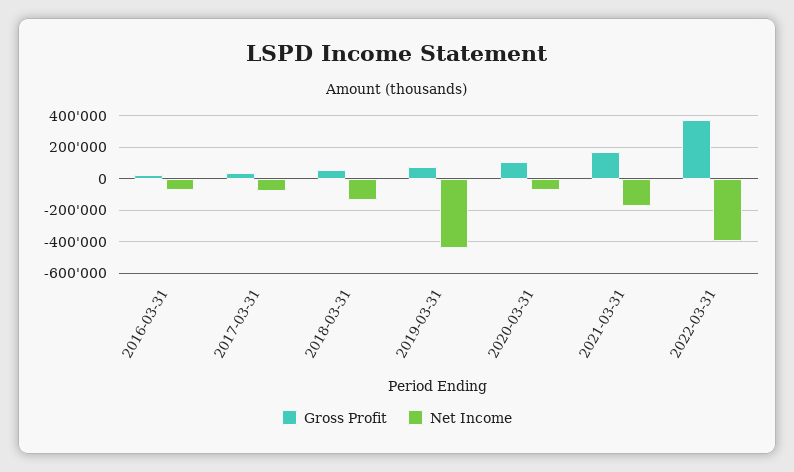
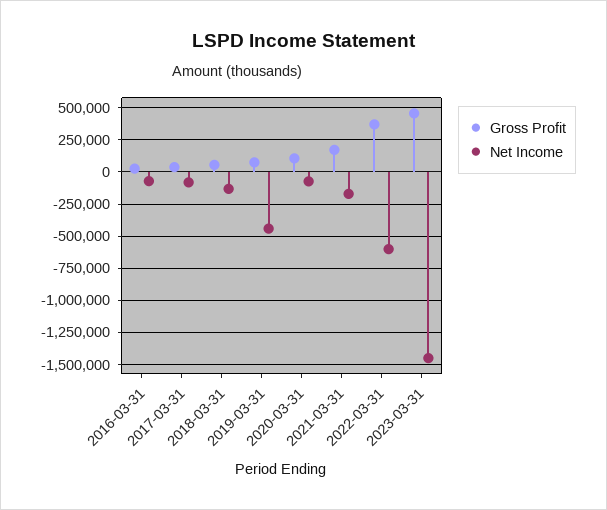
Net Income, 2022-03-31: -400000 -> -600000
Gross Profit, 2023-03-31: none -> 450000
Net Income, 2023-03-31: none -> -1450000

